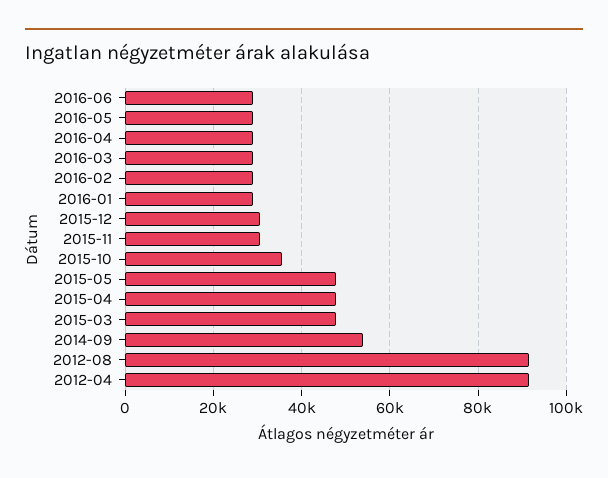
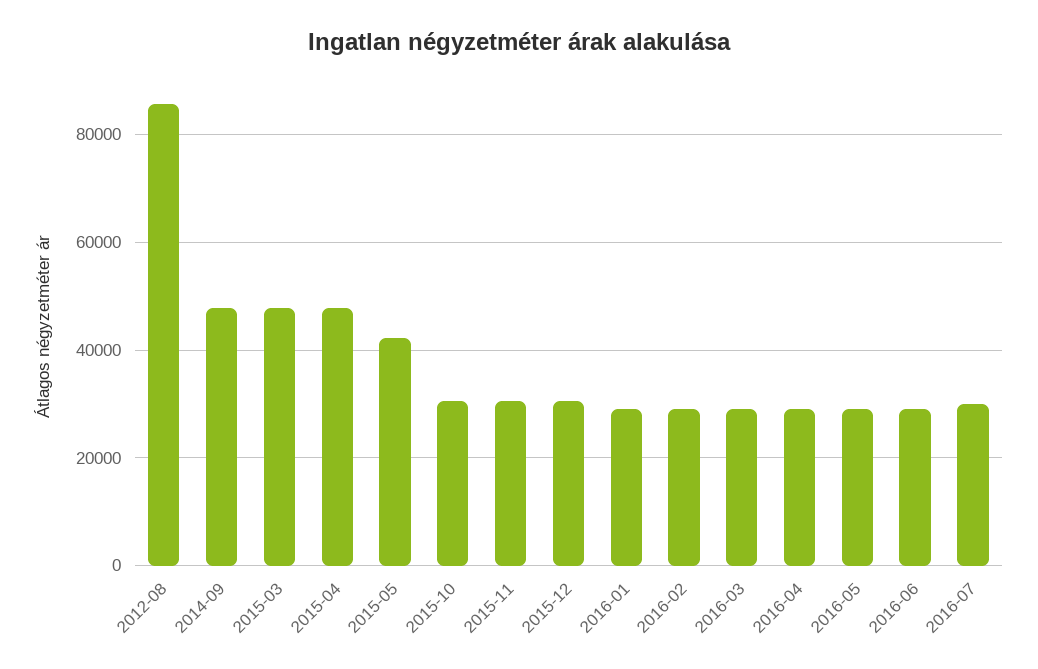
2015-10: 36000 -> 30000
2015-05: 48000 -> 42000
2014-09: 54000 -> 48000
2012-08: 92000 -> 86000
2012-04: 92000 -> none
2016-07: none -> 30000

